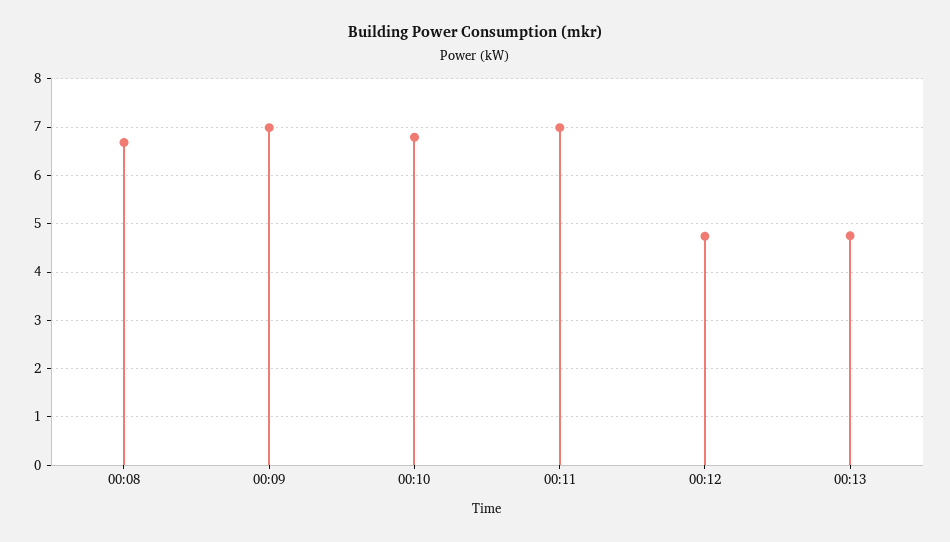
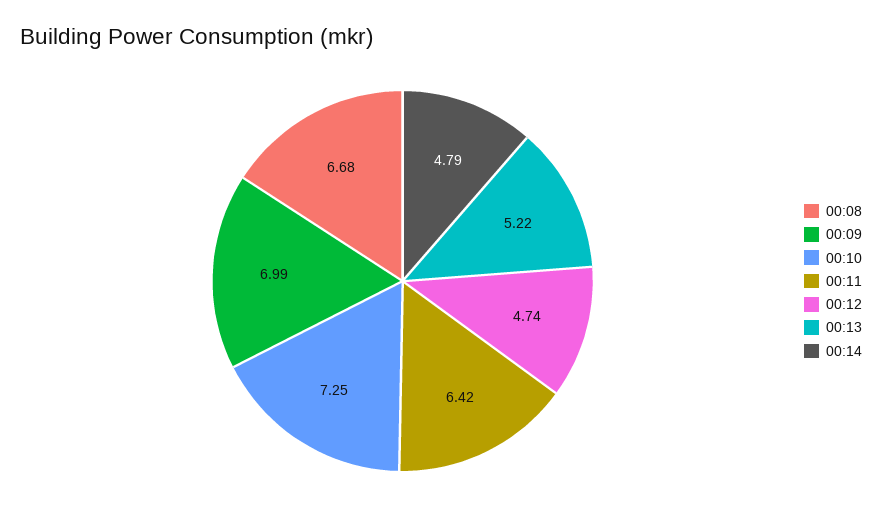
00:10: 6.8 -> 7.25
00:11: 7 -> 6.42
00:13: 4.8 -> 5.22
00:14: none -> 4.79

